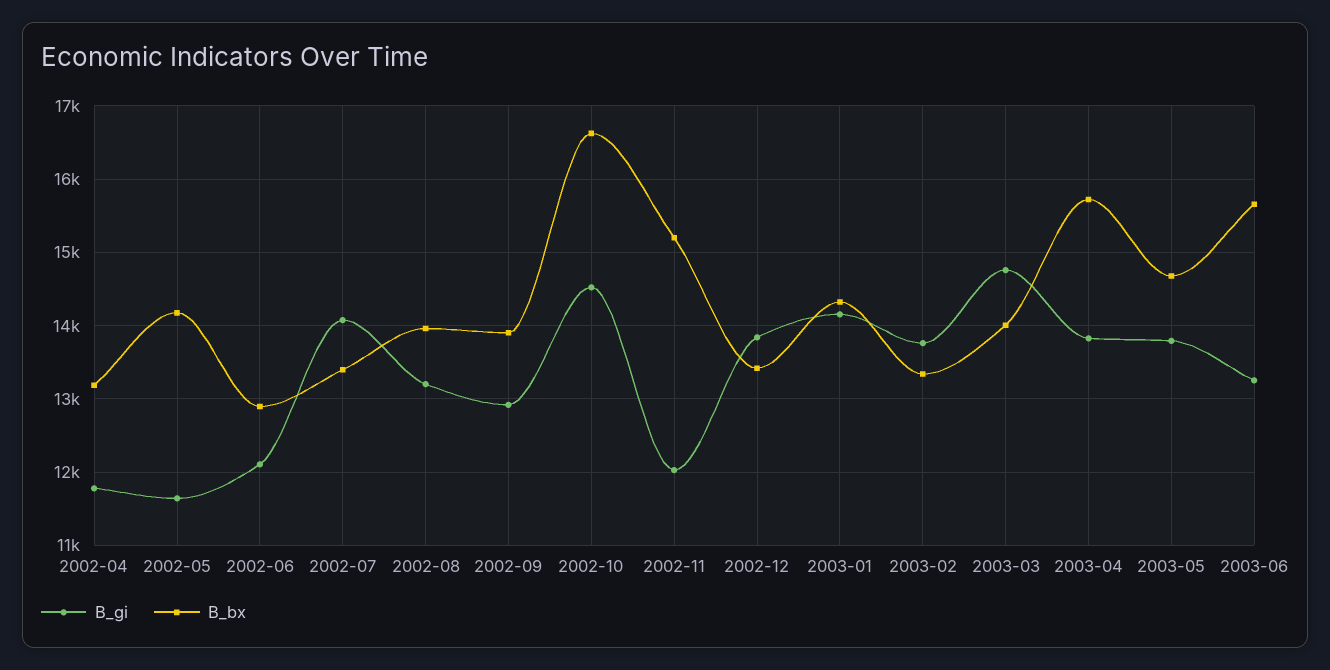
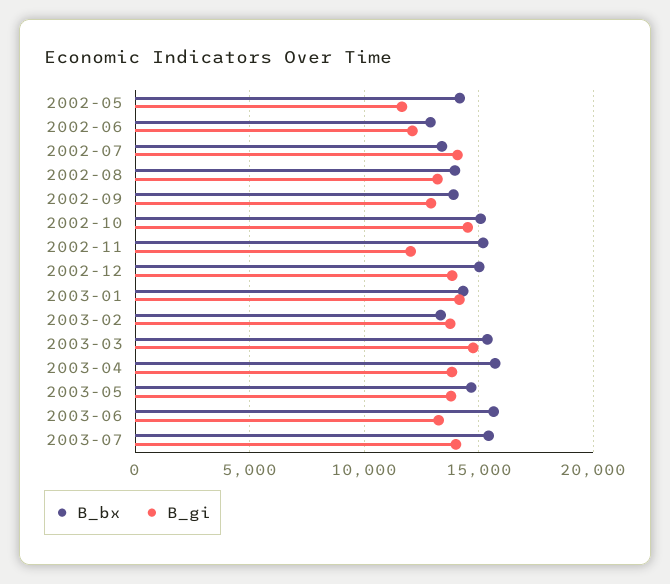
B_gi, 2002-04: 11800 -> none
B_bx, 2002-04: 13200 -> none
B_bx, 2002-10: 16600 -> 15000
B_bx, 2002-12: 13400 -> 15000
B_bx, 2003-03: 14000 -> 15500
B_bx, 2003-07: none -> 15500
B_gi, 2003-07: none -> 14000

